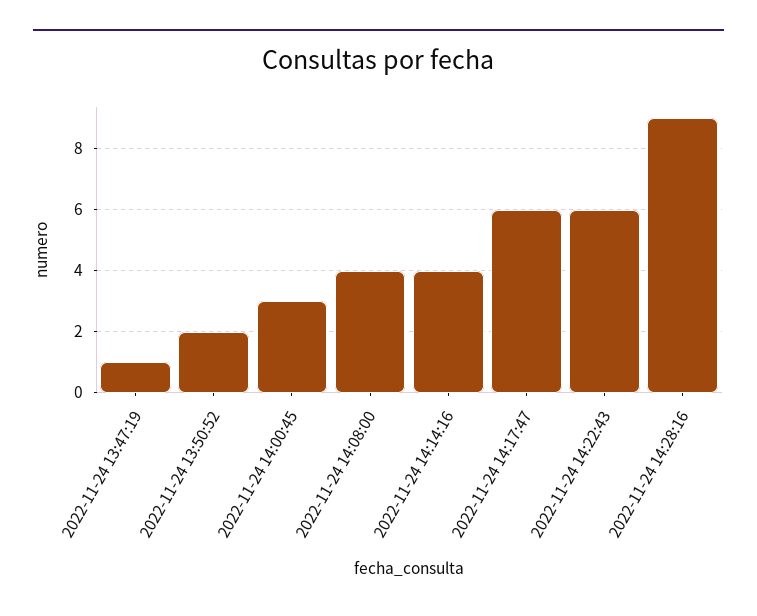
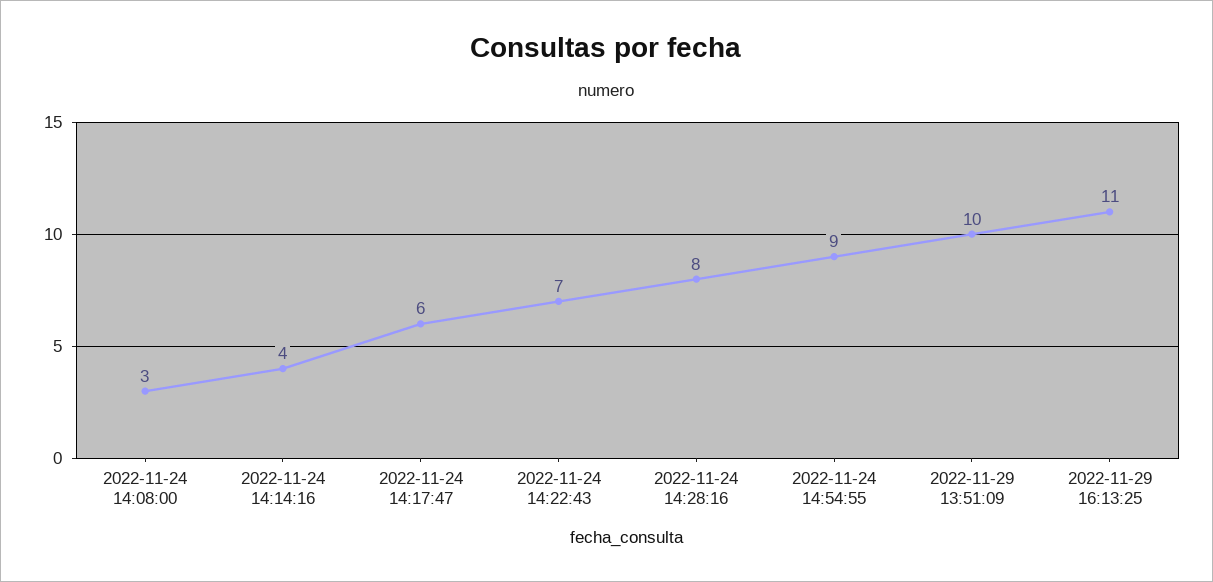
2022-11-24 13:47:19: 1 -> none
2022-11-24 13:50:52: 2 -> none
2022-11-24 14:00:45: 3 -> none
2022-11-24 14:08:00: 4 -> 3
2022-11-24 14:22:43: 6 -> 7
2022-11-24 14:28:16: 9 -> 8
2022-11-24 14:54:55: none -> 9
2022-11-29 13:51:09: none -> 10
2022-11-29 16:13:25: none -> 11

